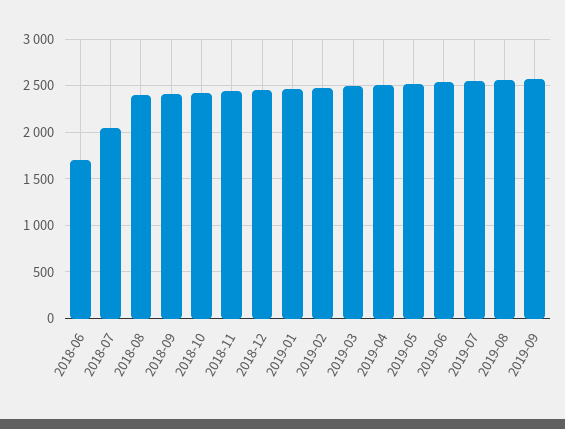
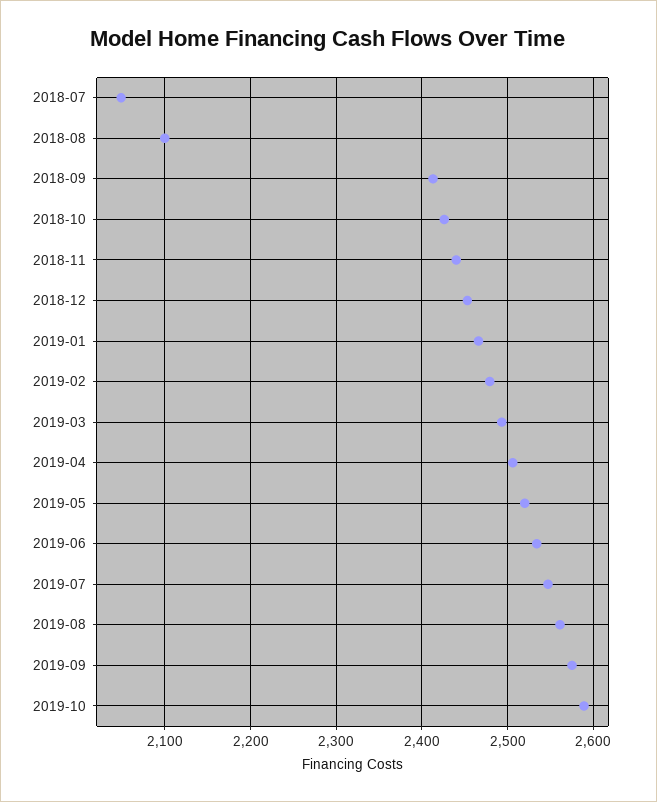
2018-06: 1700 -> none
2018-08: 2400 -> 2100
2019-10: none -> 2590

